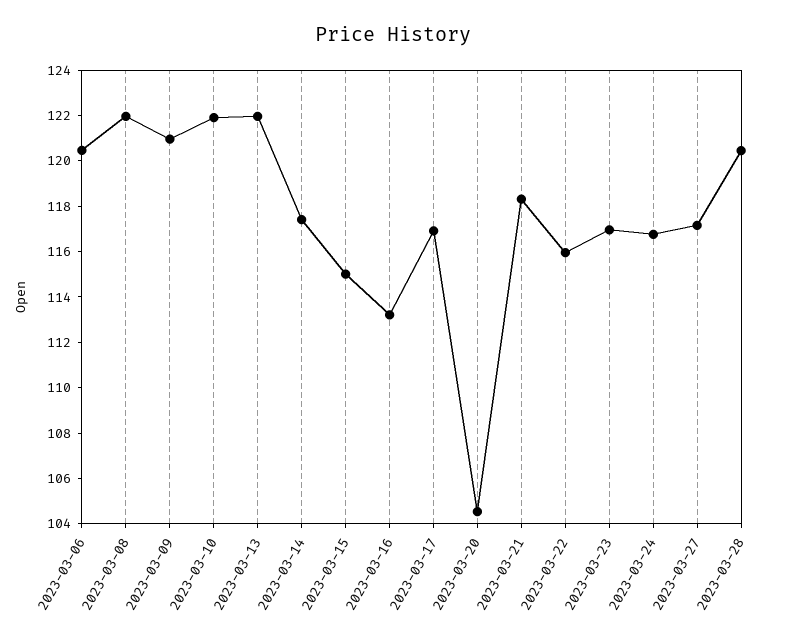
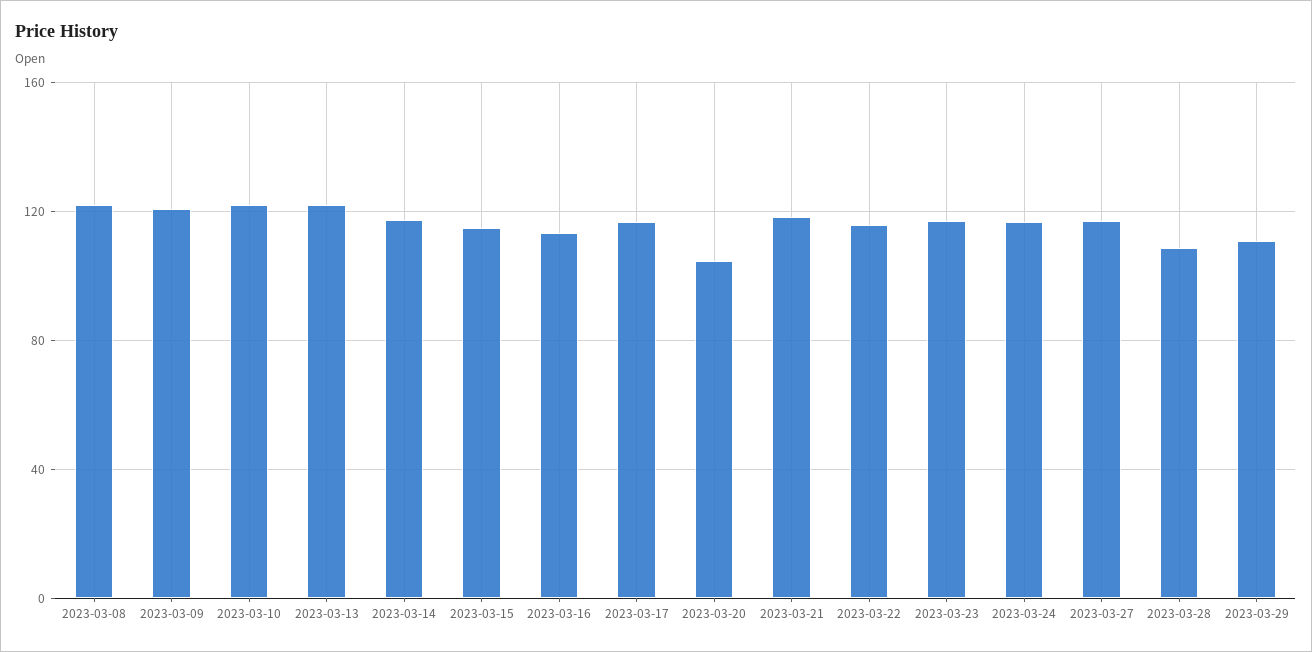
2023-03-06: 120.5 -> none
2023-03-28: 120.5 -> 110
2023-03-29: none -> 110

